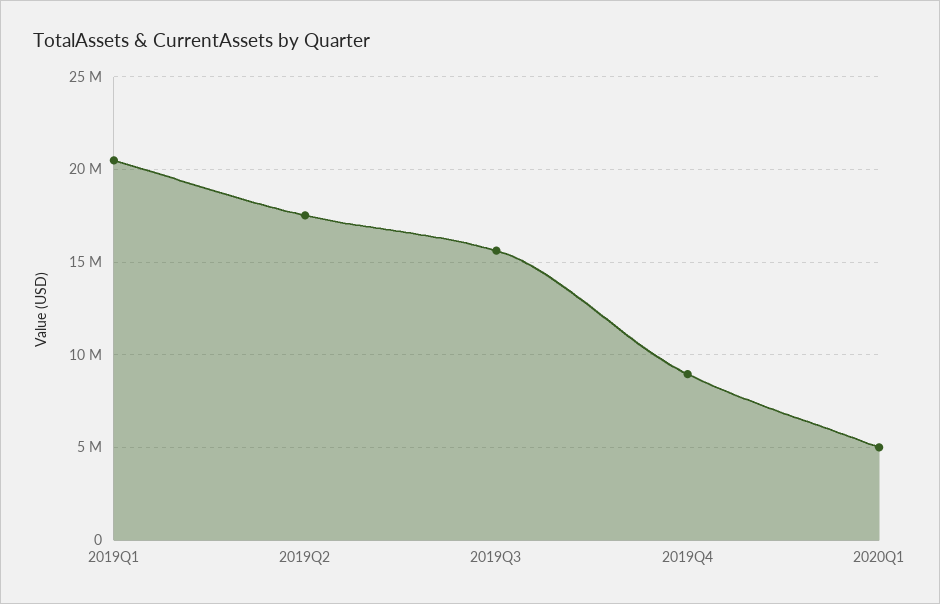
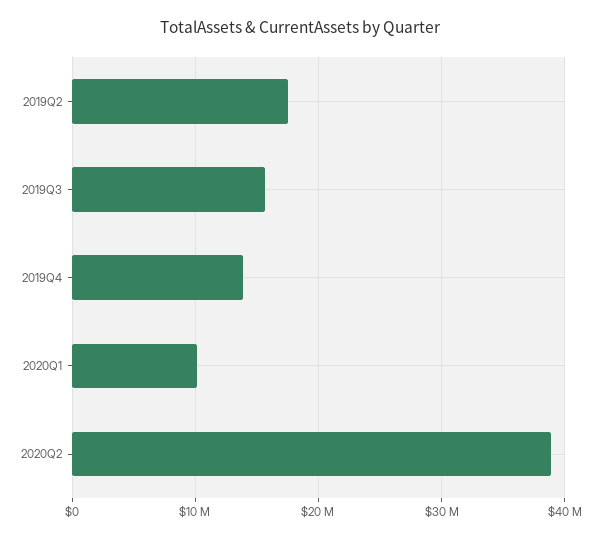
2019Q1: 20500000 -> none
2019Q4: 9000000 -> 14000000
2020Q1: 5000000 -> 10000000
2020Q2: none -> 39000000

